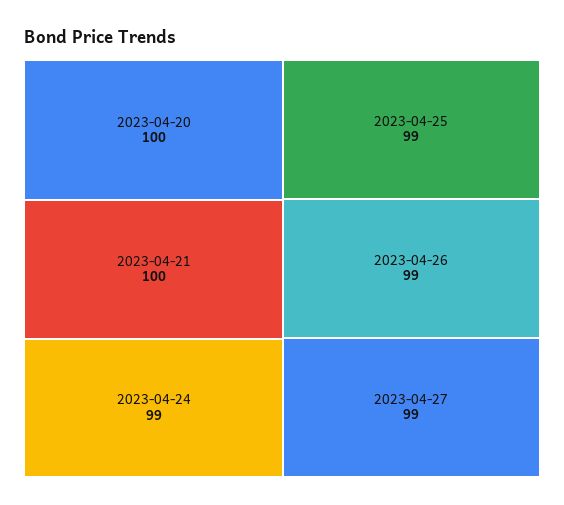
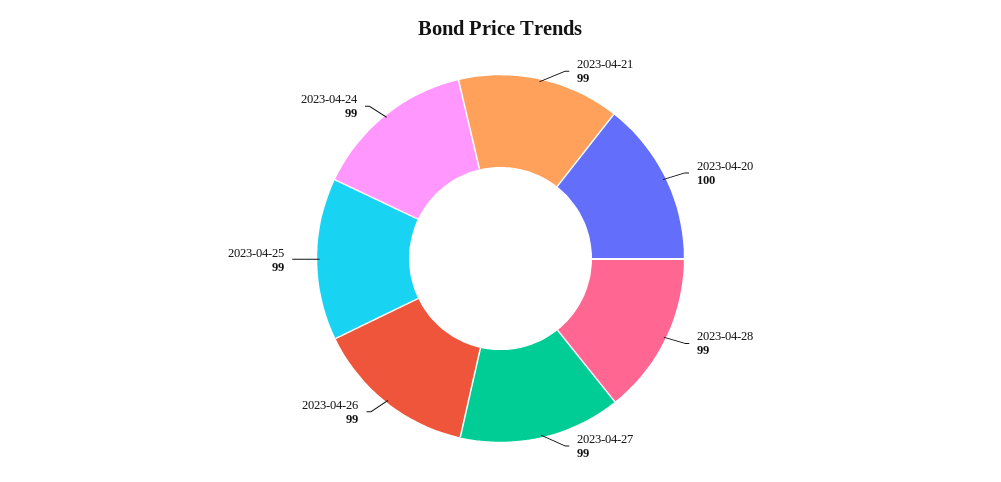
2023-04-21: 100 -> 99
2023-04-28: none -> 99

